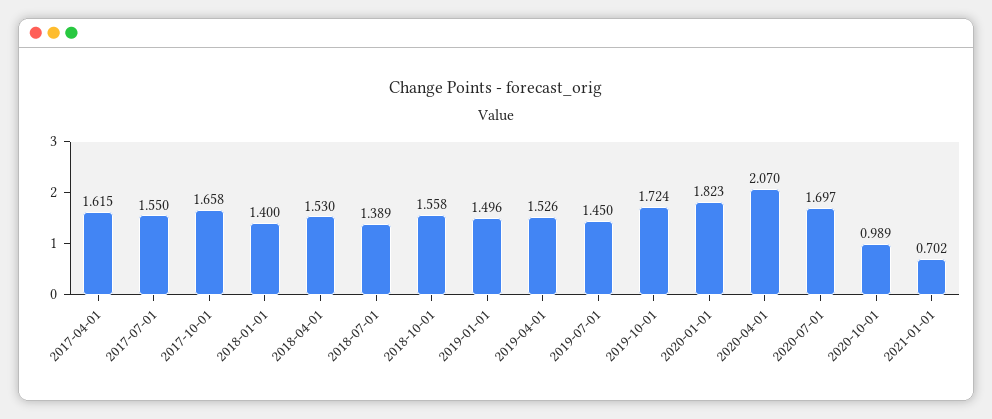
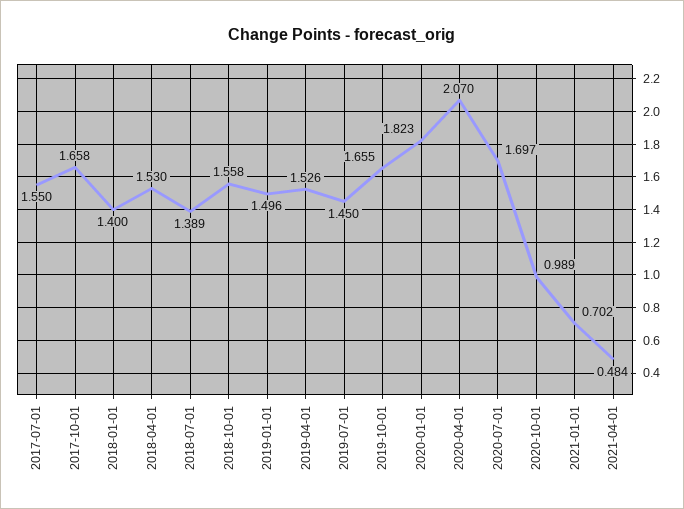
2017-04-01: 1.615 -> none
2019-10-01: 1.724 -> 1.655
2021-04-01: none -> 0.484

